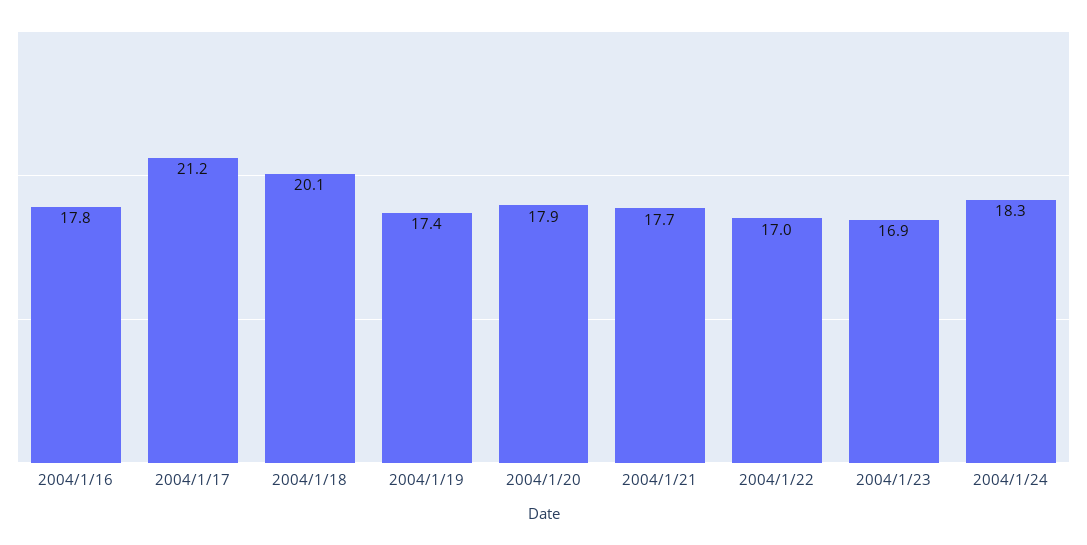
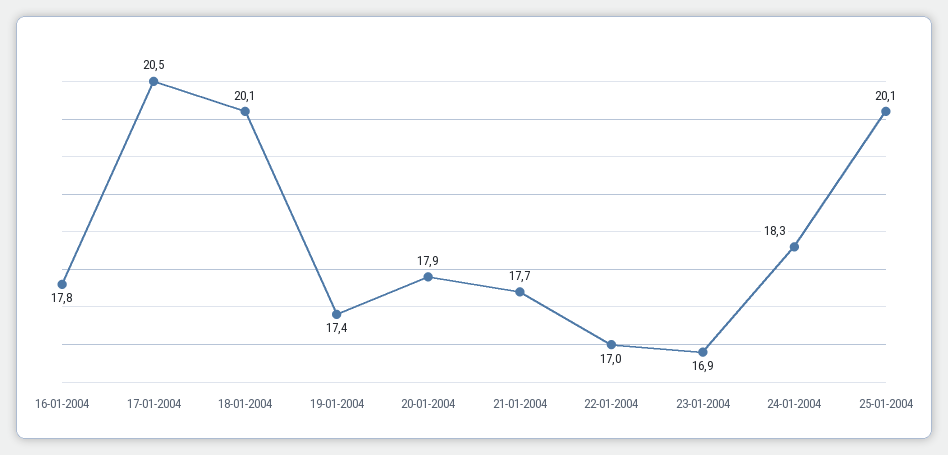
2004/1/17: 21.2 -> 20.5
25-01-2004: none -> 20.1

